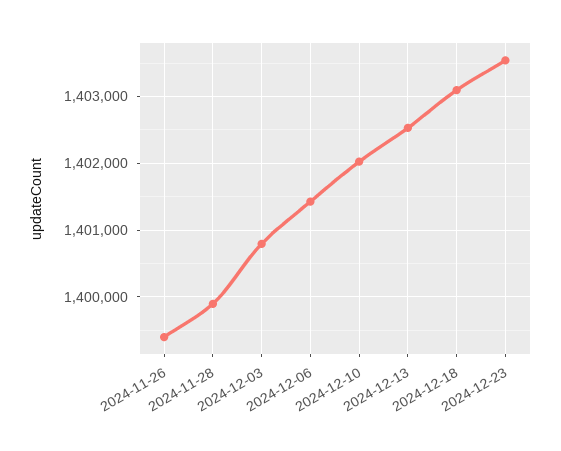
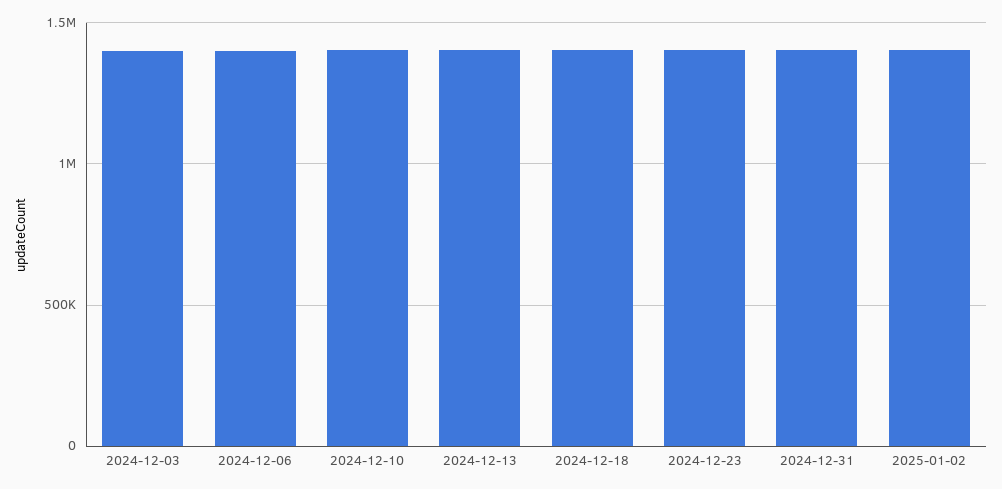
2024-11-26: 1399400 -> none
2024-11-28: 1399900 -> none
2024-12-31: none -> 1400000
2025-01-02: none -> 1400000

